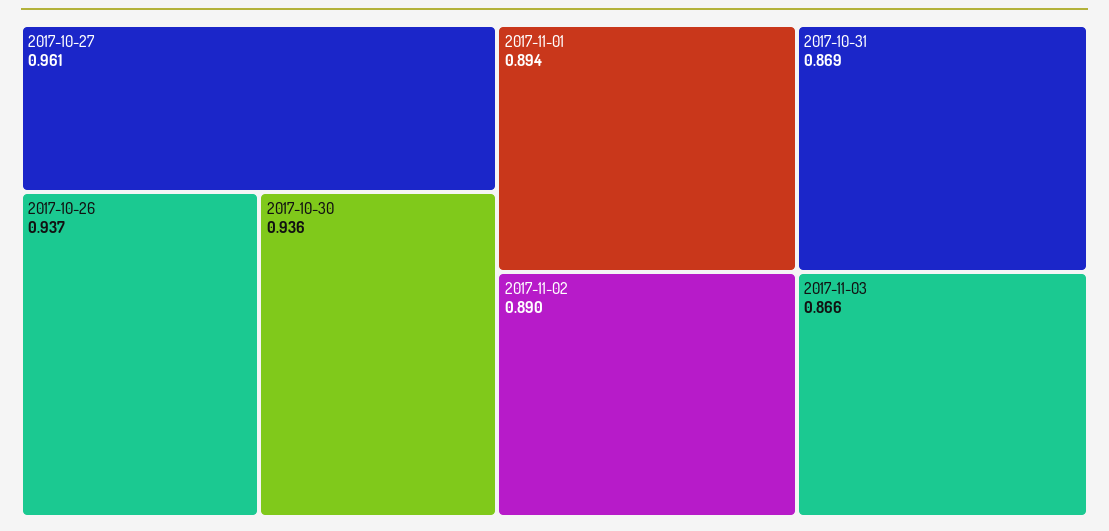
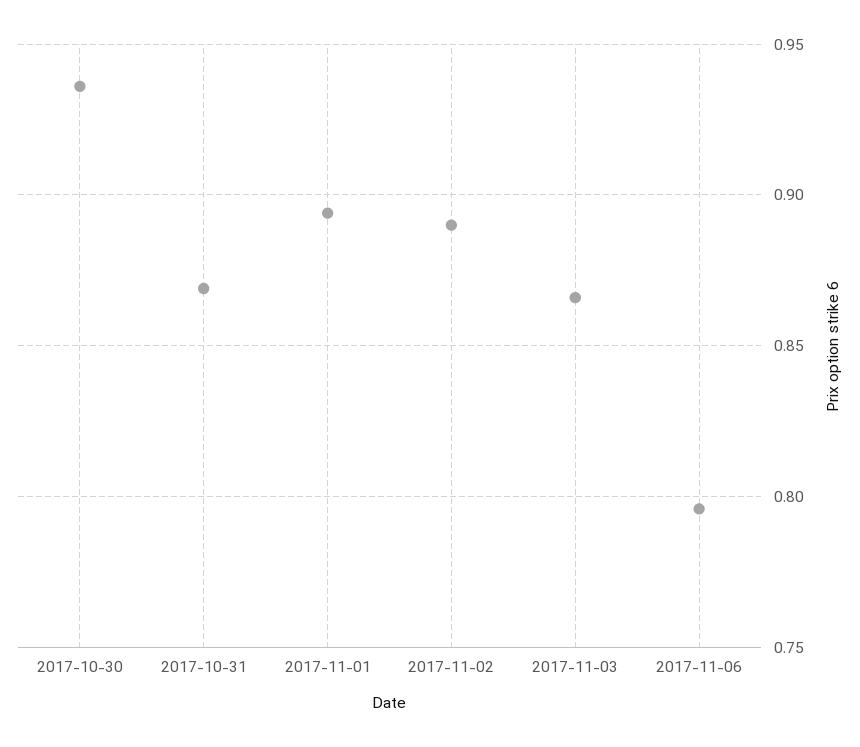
2017-10-27: 0.961 -> none
2017-10-26: 0.937 -> none
2017-11-06: none -> 0.795

